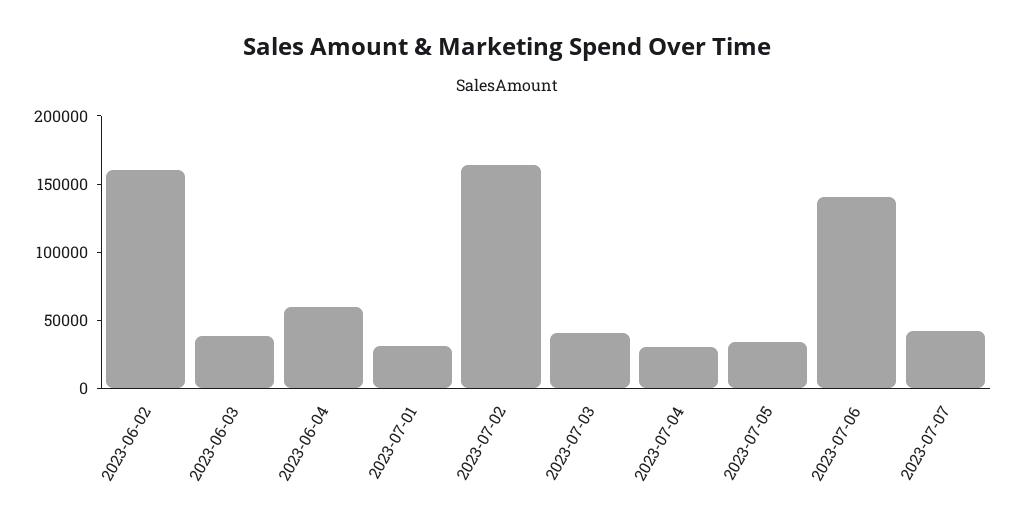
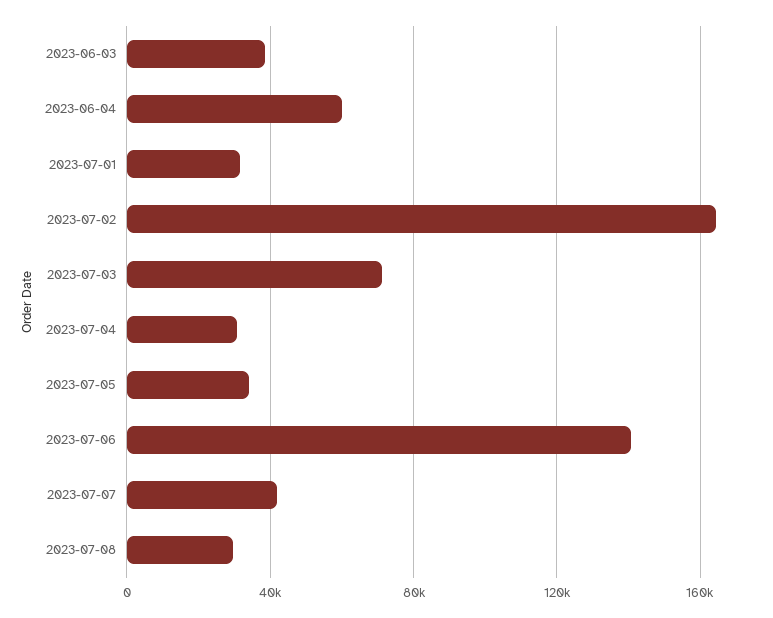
2023-06-02: 160000 -> none
2023-07-03: 40000 -> 70000
2023-07-08: none -> 30000

